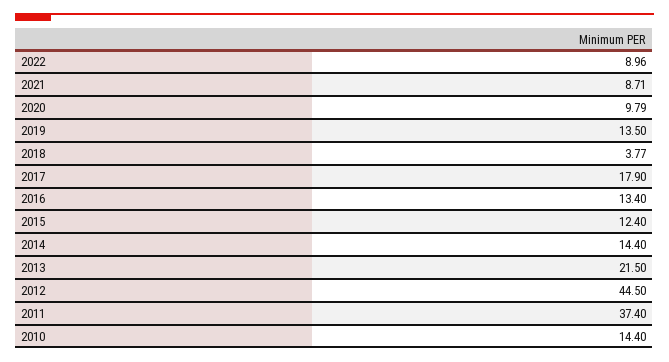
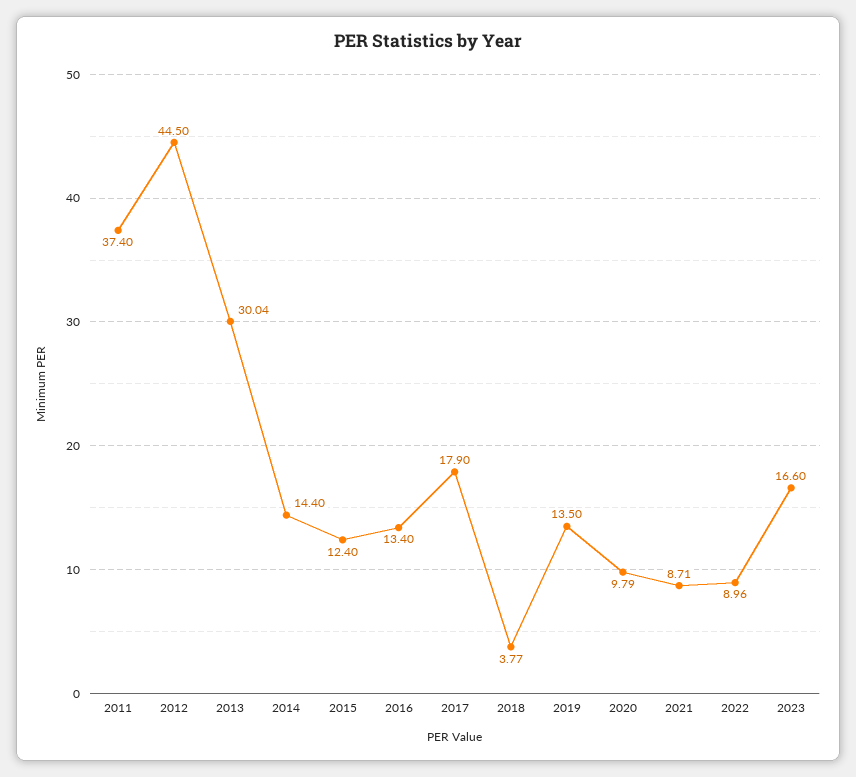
2013: 21.5 -> 30.04
2010: 14.4 -> none
2023: none -> 16.6

